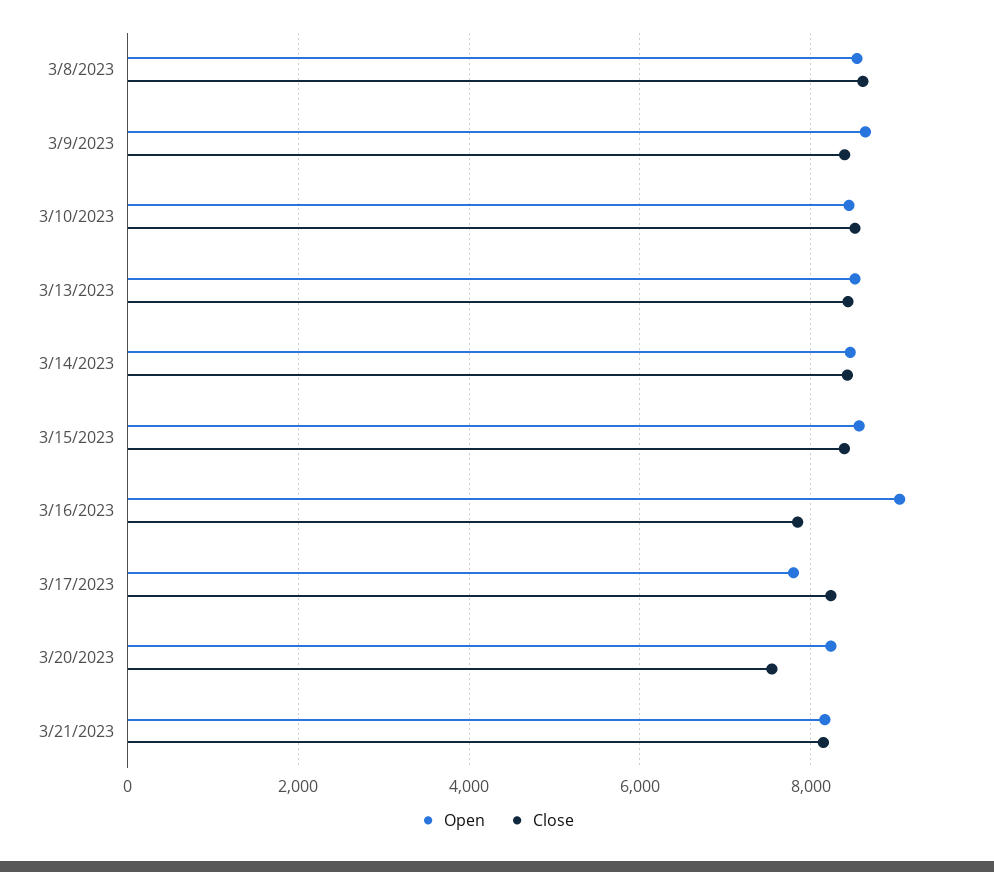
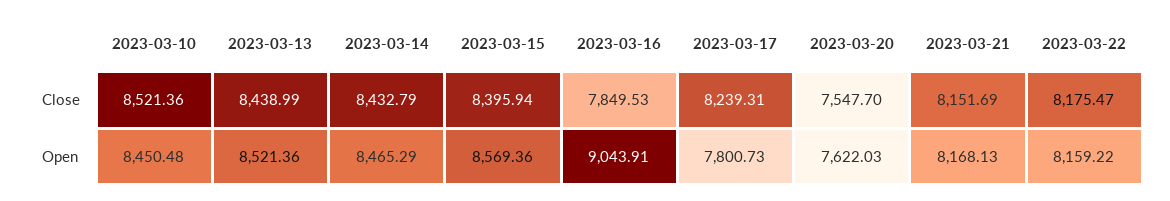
Open, 3/8/2023: 8600 -> none
Close, 3/8/2023: 8600 -> none
Open, 3/9/2023: 8600 -> none
Close, 3/9/2023: 8400 -> none
Open, 3/20/2023: 8200 -> 7622.03
Close, 2023-03-22: none -> 8175.47
Open, 2023-03-22: none -> 8159.22

